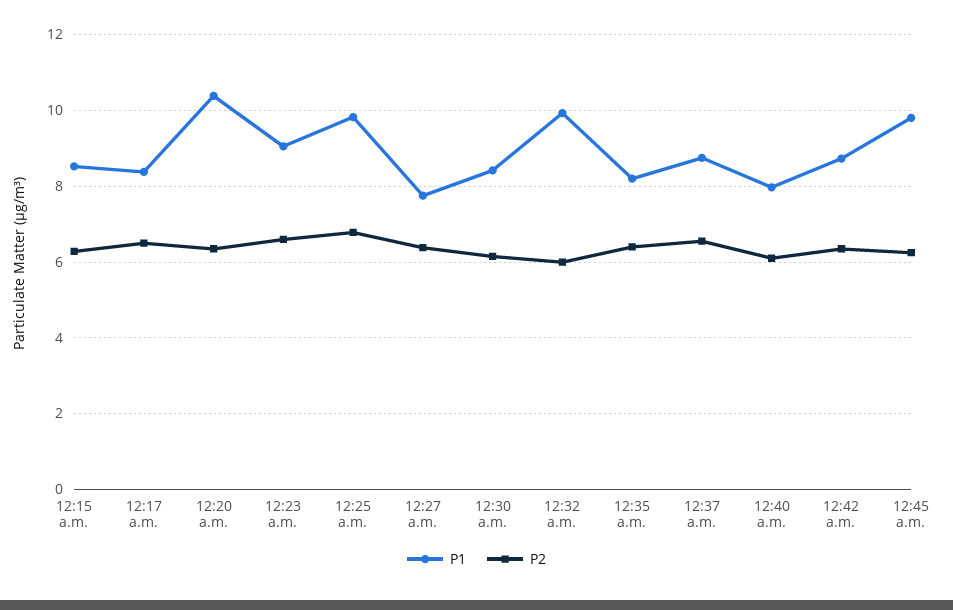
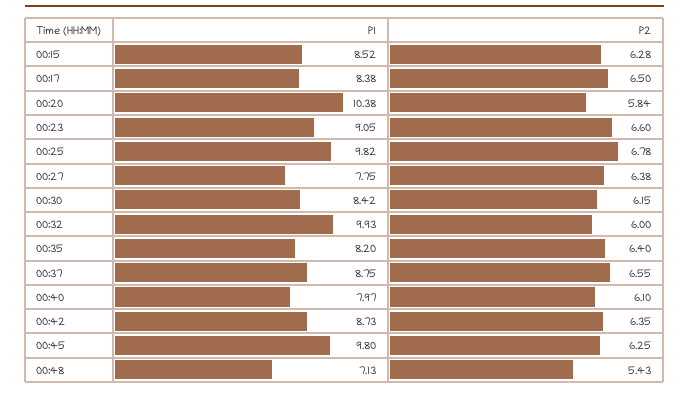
P2, 12:20 a.m.: 6.4 -> 5.84
P1, 00:48: none -> 7.13
P2, 00:48: none -> 5.43

